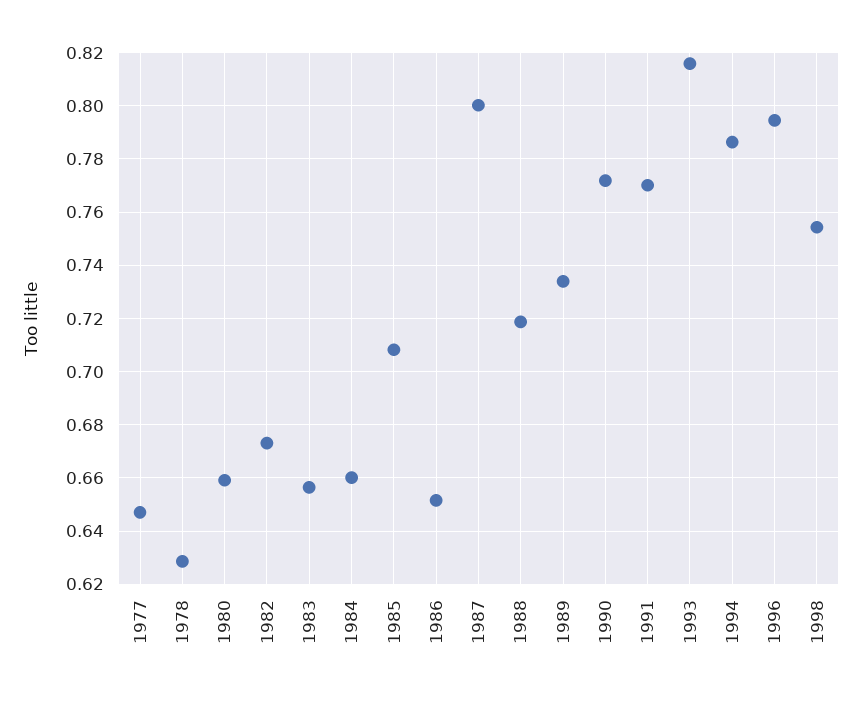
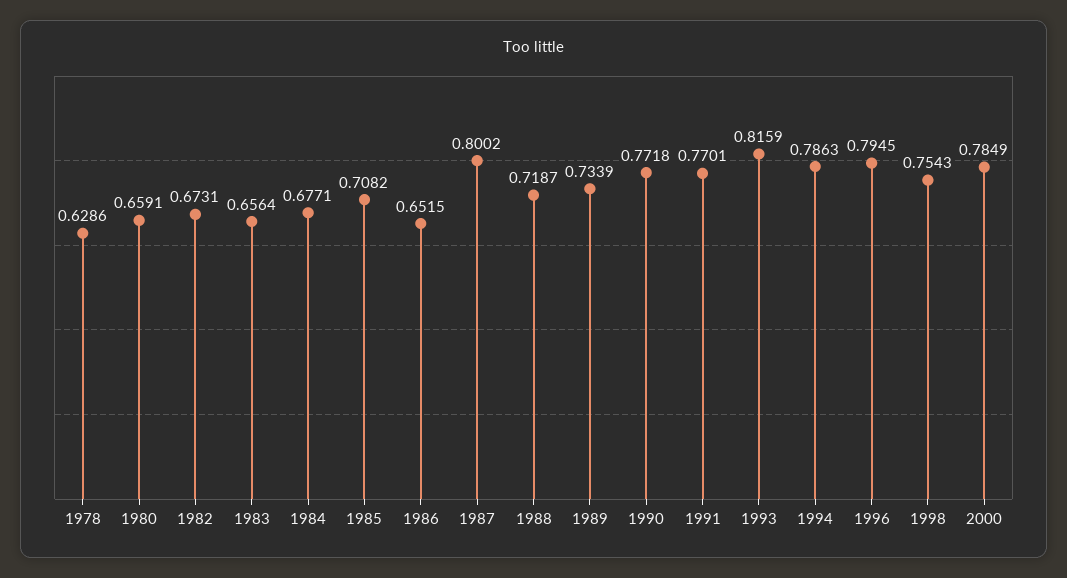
1977: 0.6475 -> none
1984: 0.66 -> 0.6771
2000: none -> 0.7849

